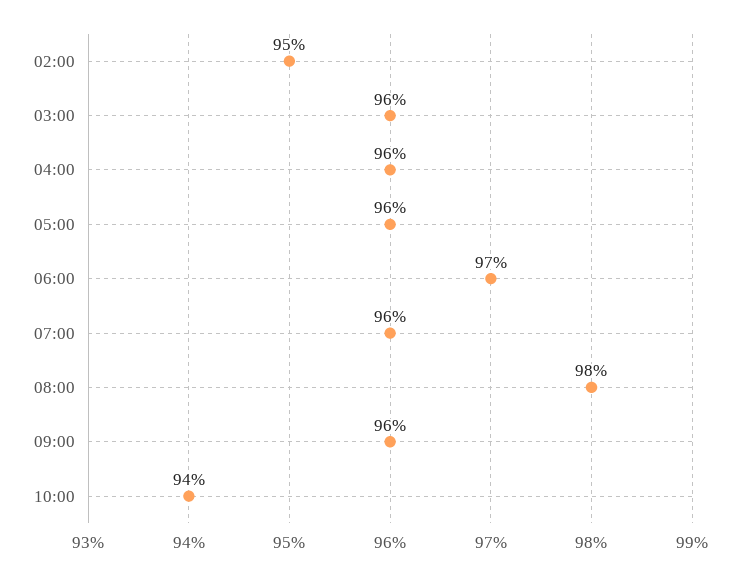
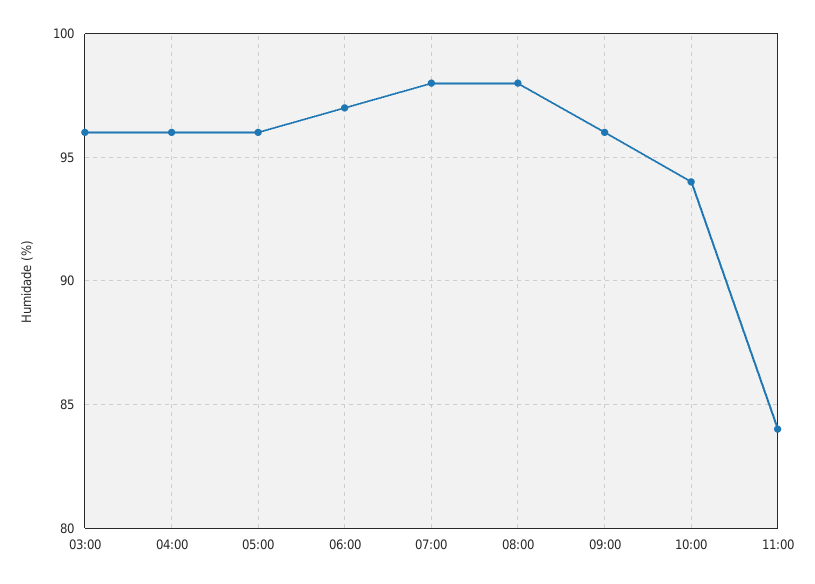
02:00: 95 -> none
07:00: 96 -> 98
11:00: none -> 84

